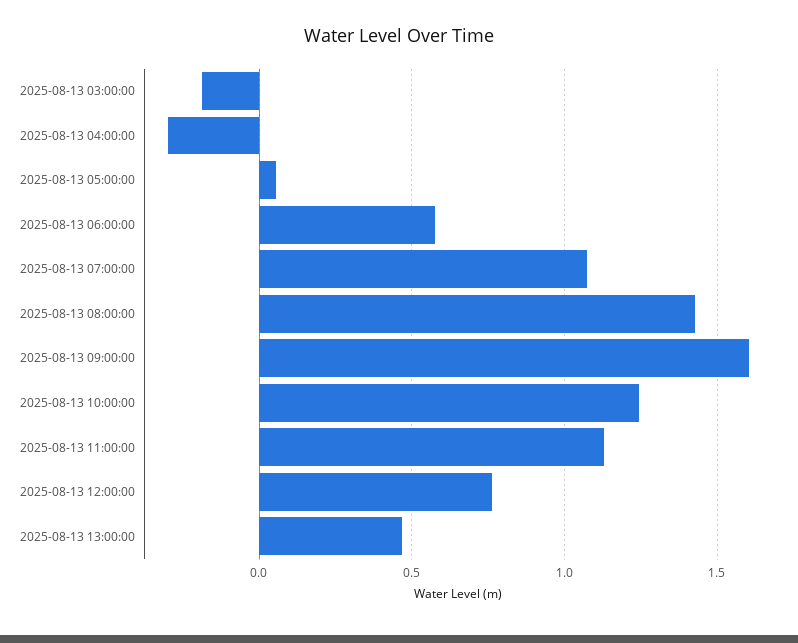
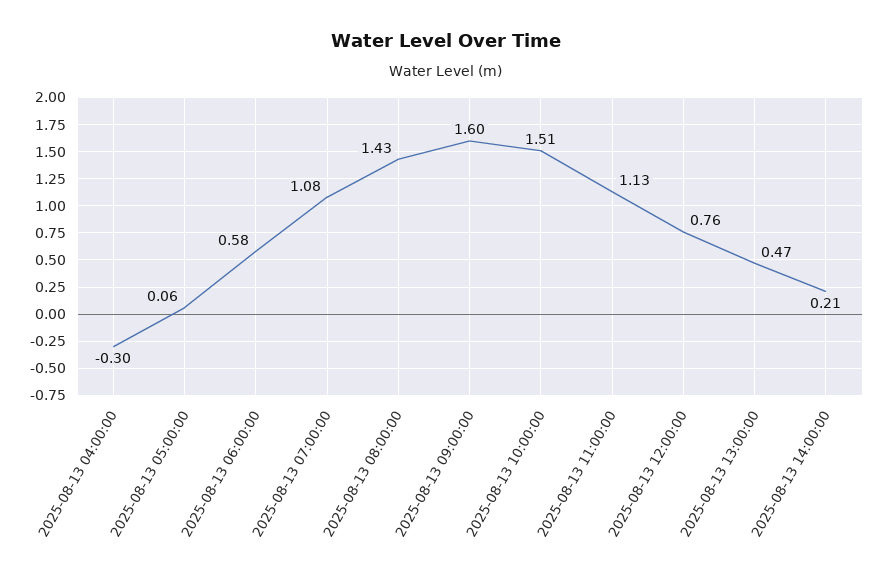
2025-08-13 03:00:00: -0.2 -> none
2025-08-13 10:00:00: 1.25 -> 1.51
2025-08-13 14:00:00: none -> 0.21

